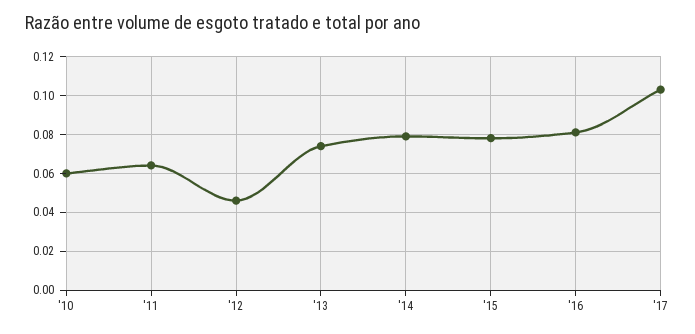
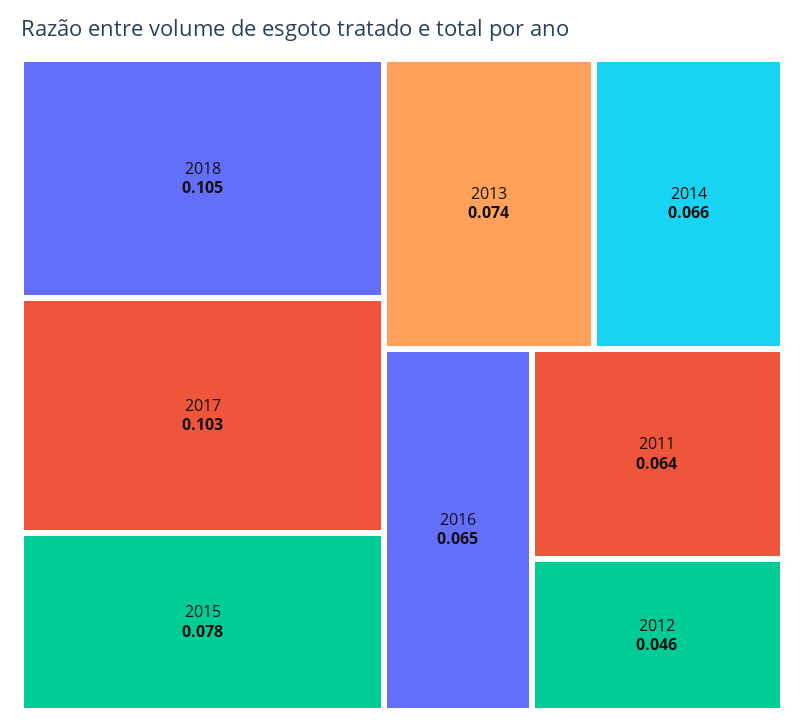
'10: 0.06 -> none
'14: 0.08 -> 0.066
'16: 0.08 -> 0.065
2018: none -> 0.105

